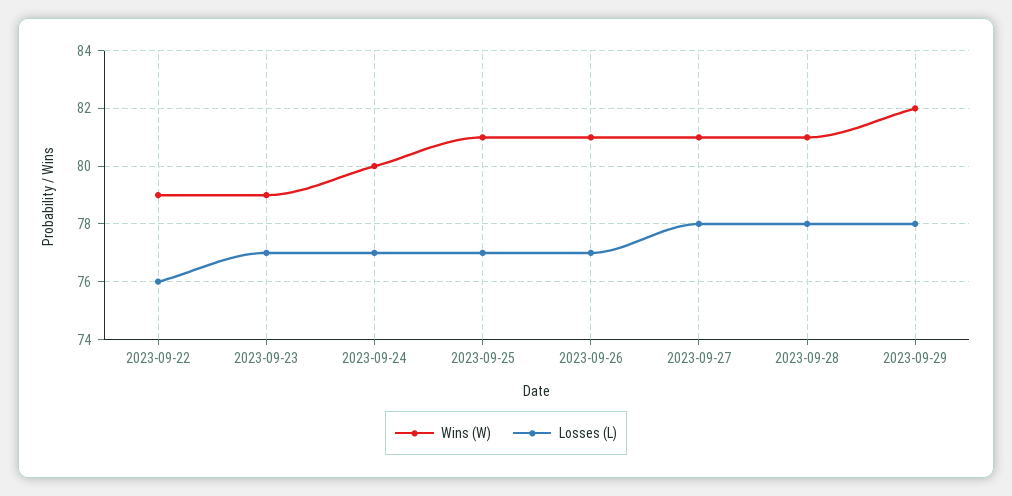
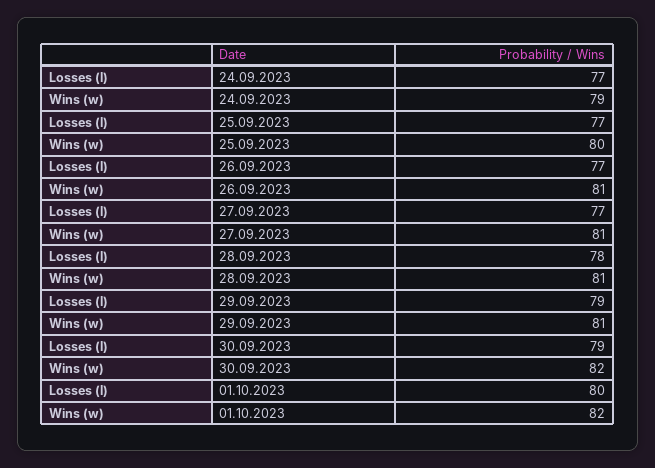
Wins (W), 2023-09-22: 79 -> none
Losses (L), 2023-09-22: 76 -> none
Wins (W), 2023-09-23: 79 -> none
Losses (L), 2023-09-23: 77 -> none
Wins (W), 2023-09-24: 80 -> 79
Wins (W), 2023-09-25: 81 -> 80
Losses (L), 2023-09-27: 78 -> 77
Wins (W), 2023-09-29: 82 -> 81
Losses (L), 2023-09-29: 78 -> 79
Losses (L), 30.09.2023: none -> 79
Wins (W), 30.09.2023: none -> 82
Losses (L), 01.10.2023: none -> 80
Wins (W), 01.10.2023: none -> 82

